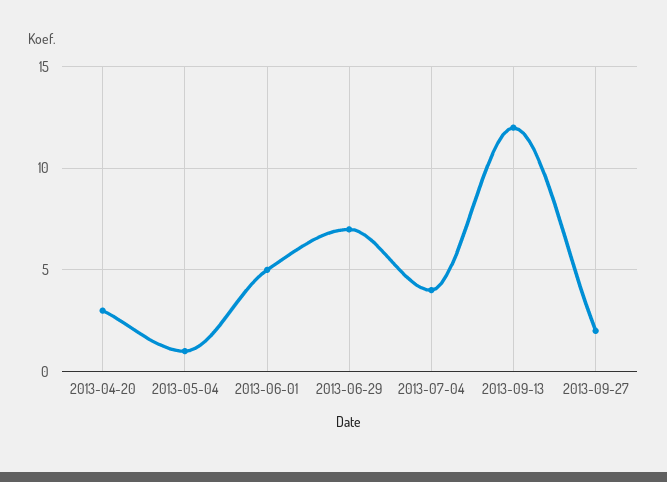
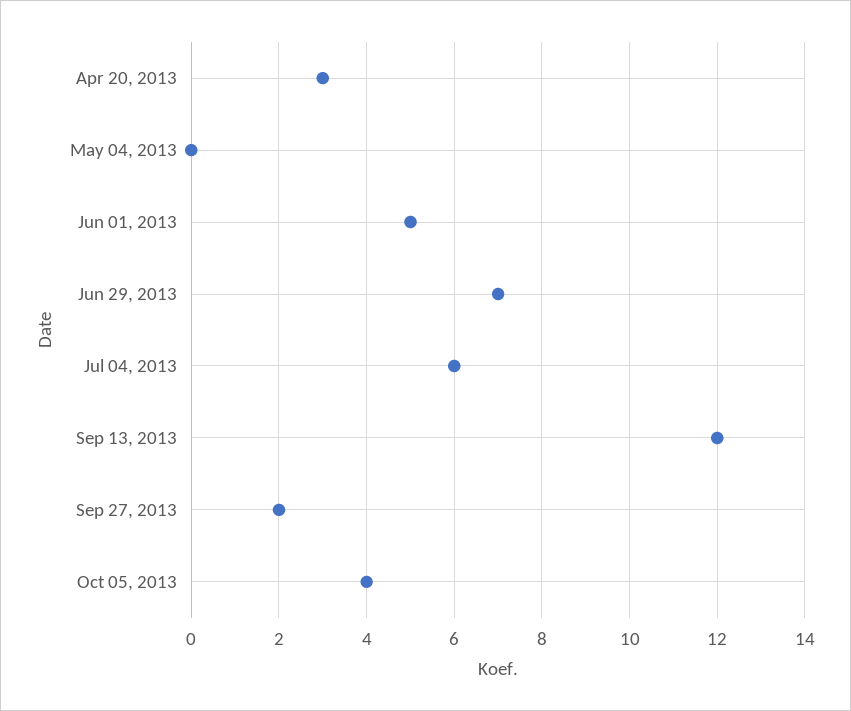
2013-05-04: 1 -> 0
2013-07-04: 4 -> 6
Oct 05, 2013: none -> 4

